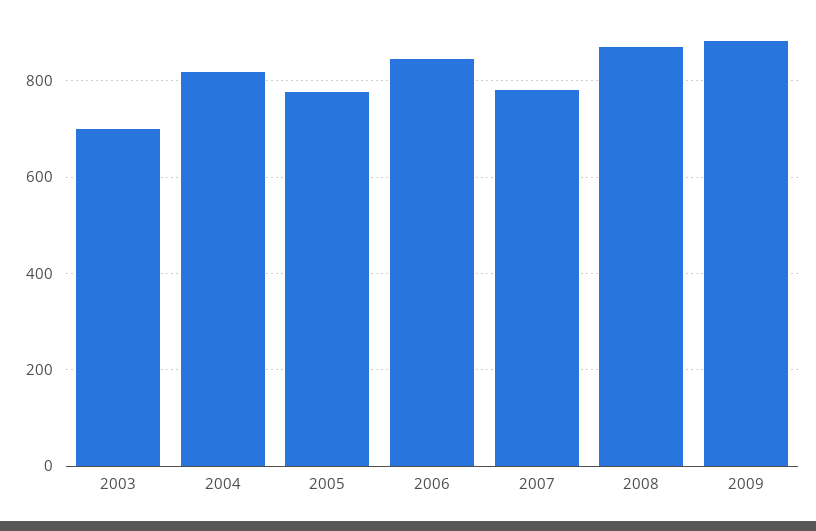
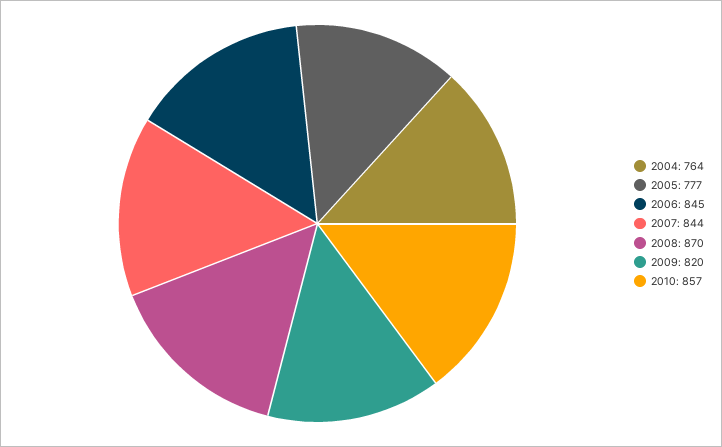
2003: 700 -> none
2004: 820 -> 764
2007: 780 -> 844
2009: 880 -> 820
2010: none -> 857

